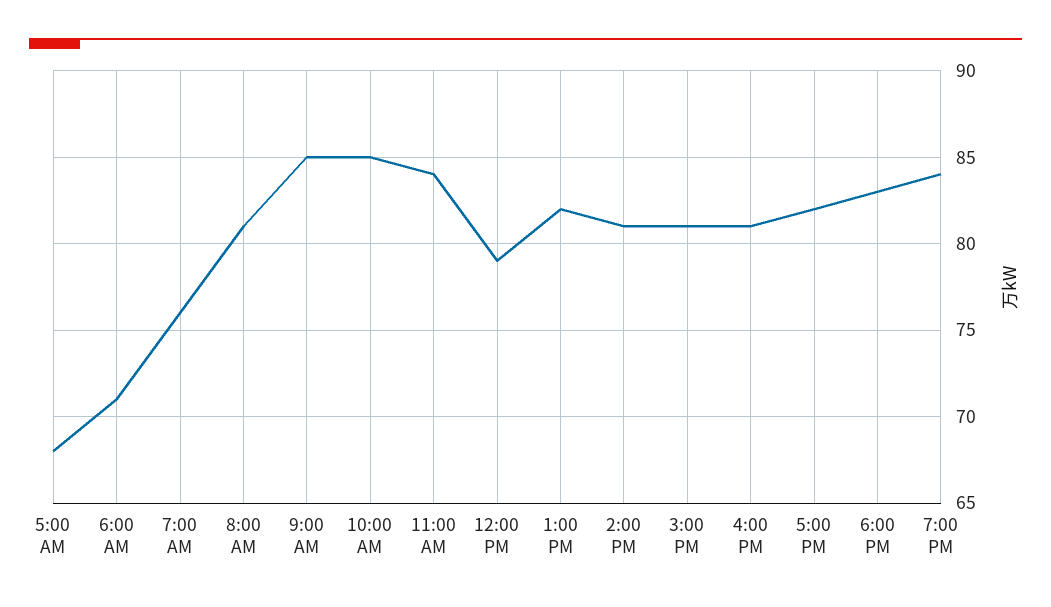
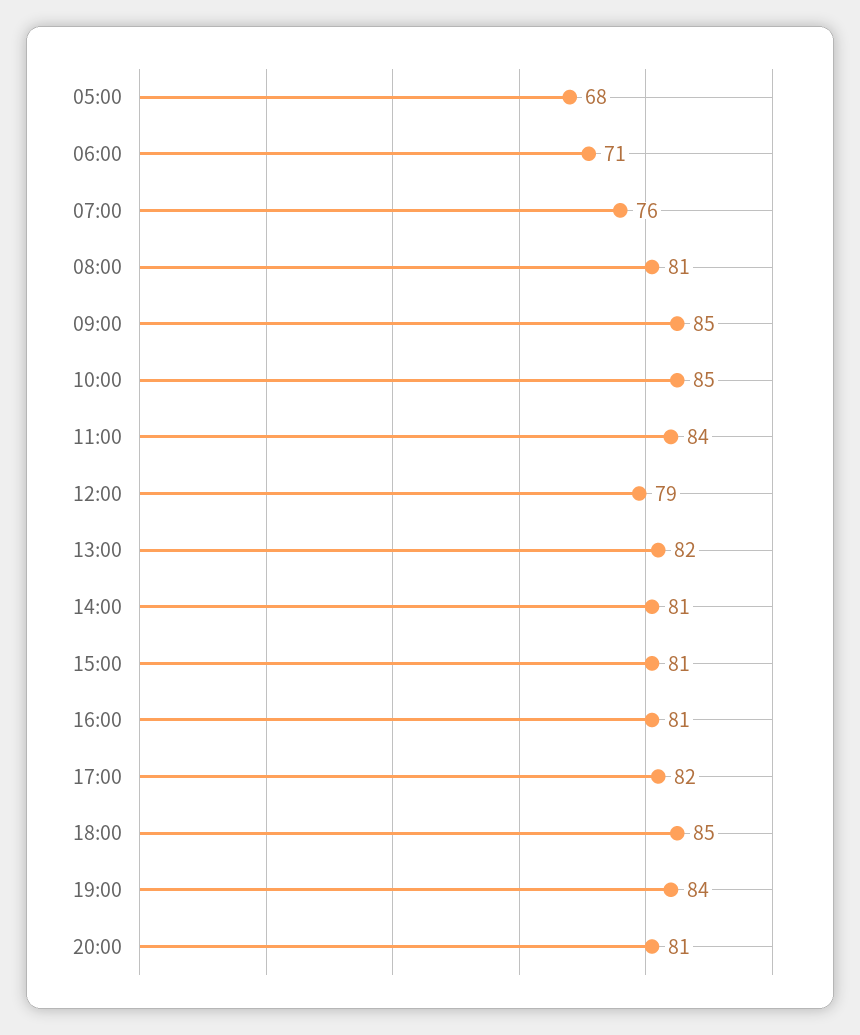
6:00 PM: 83 -> 85
20:00: none -> 81

